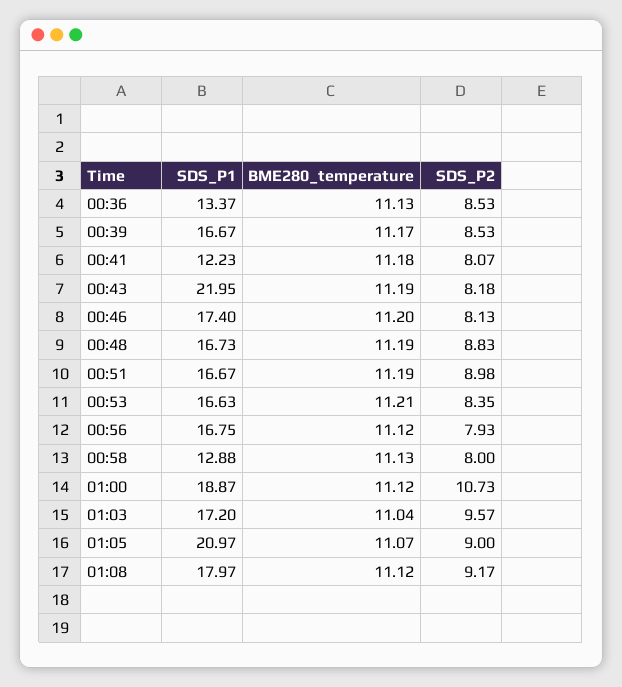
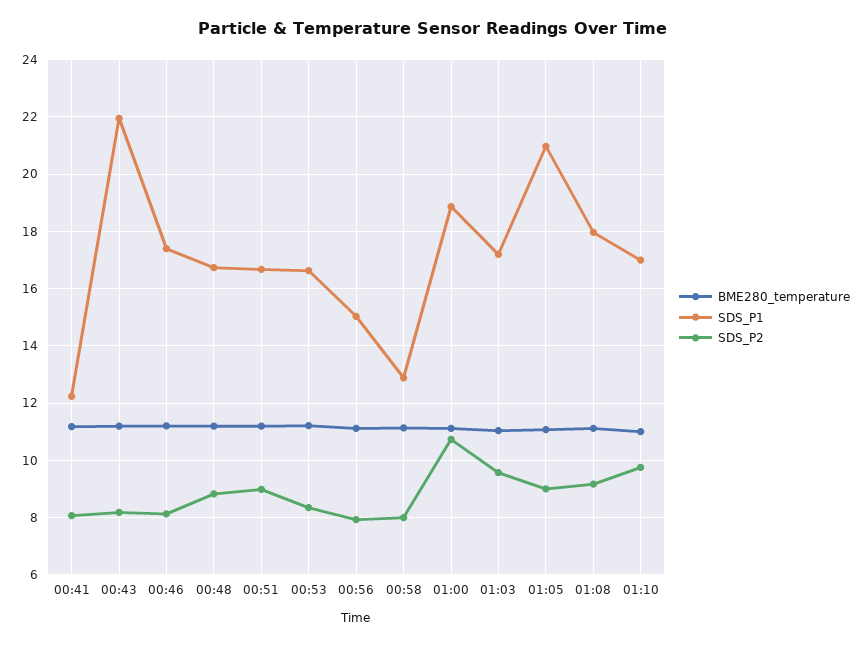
SDS_P1, 00:36: 13.37 -> none
BME280_temperature, 00:36: 11.13 -> none
SDS_P2, 00:36: 8.53 -> none
SDS_P1, 00:39: 16.67 -> none
BME280_temperature, 00:39: 11.17 -> none
SDS_P2, 00:39: 8.53 -> none
SDS_P1, 00:56: 16.75 -> 15
BME280_temperature, 01:10: none -> 11
SDS_P1, 01:10: none -> 17
SDS_P2, 01:10: none -> 9.75

